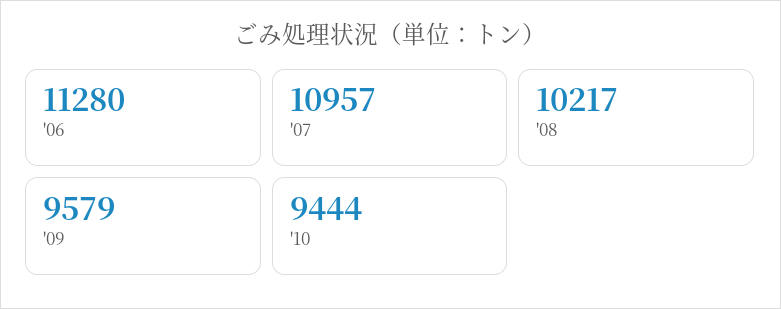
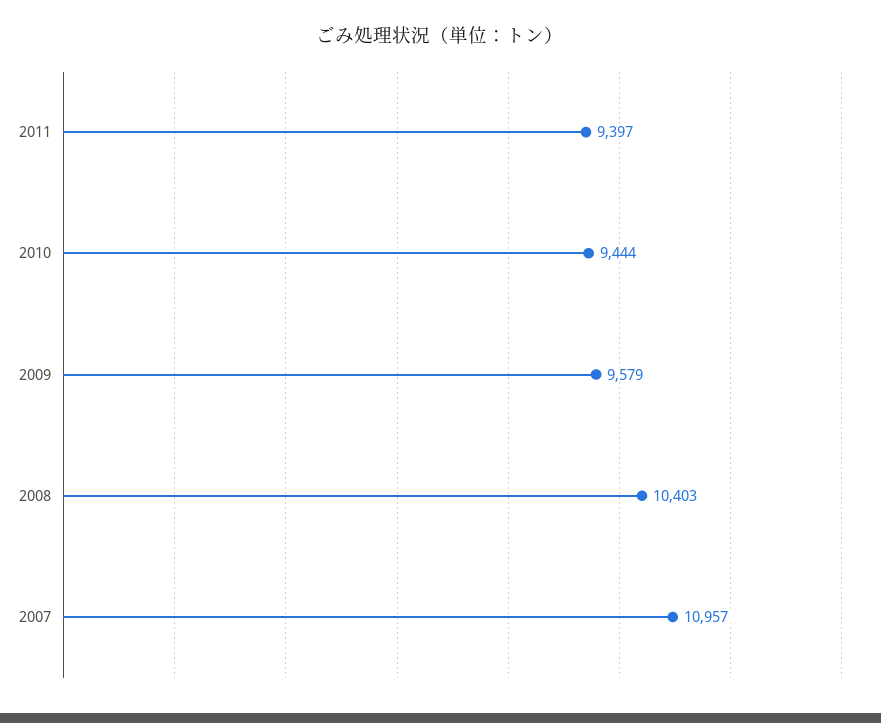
'06: 11280 -> none
'08: 10217 -> 10403
2011: none -> 9397

